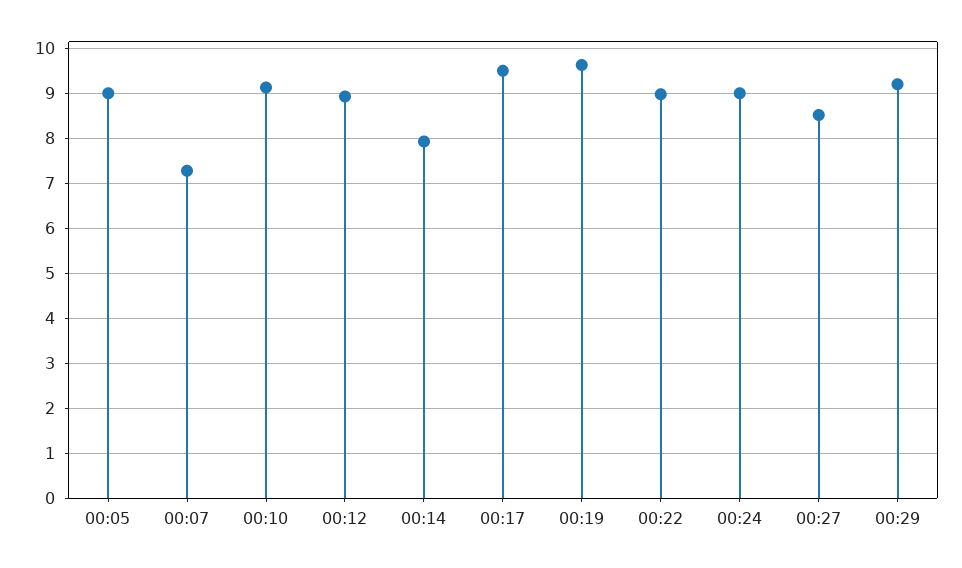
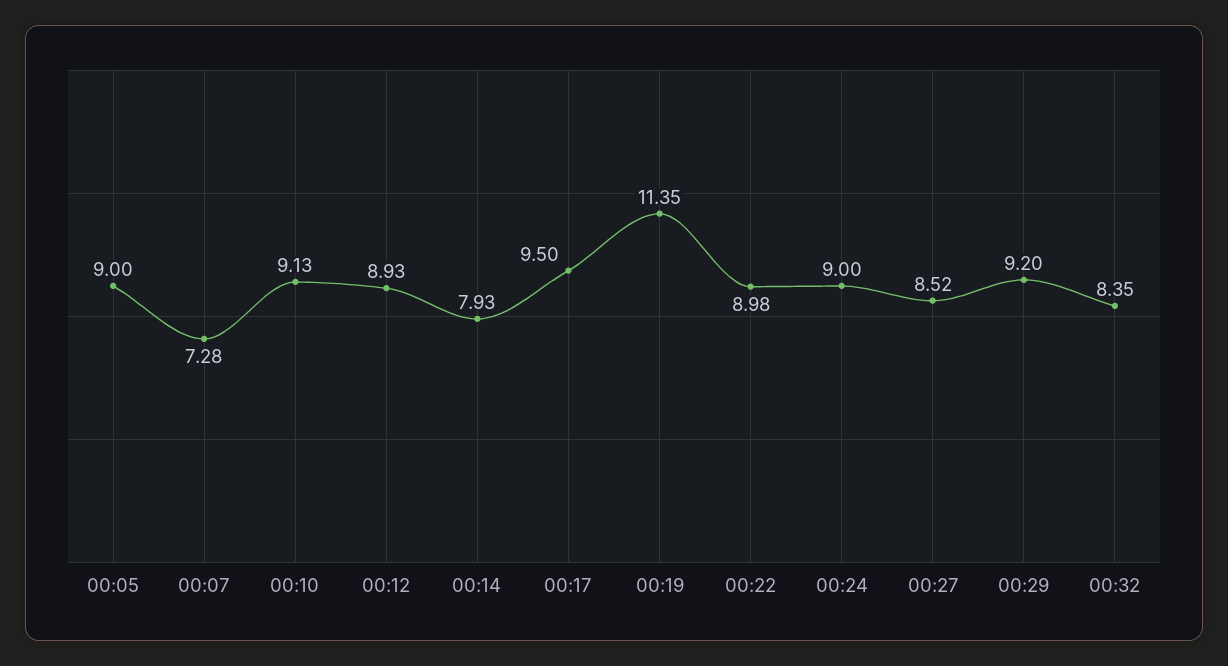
00:19: 9.6 -> 11.35
00:32: none -> 8.35

